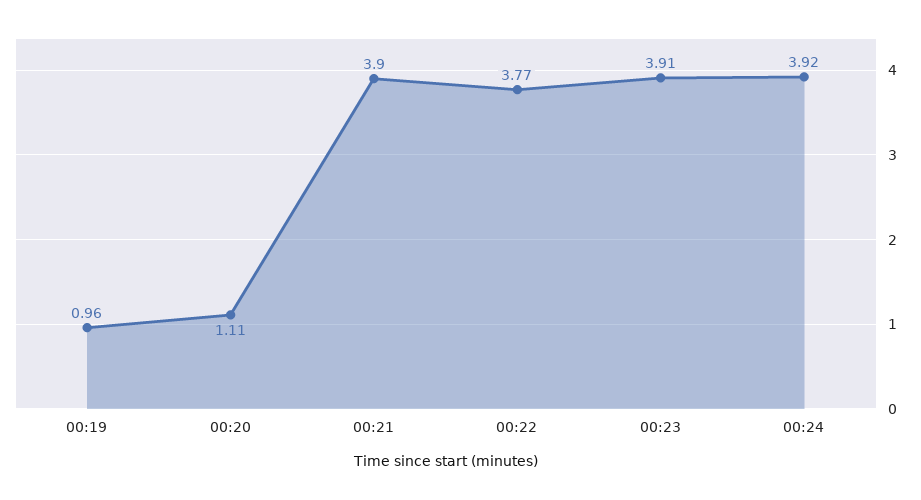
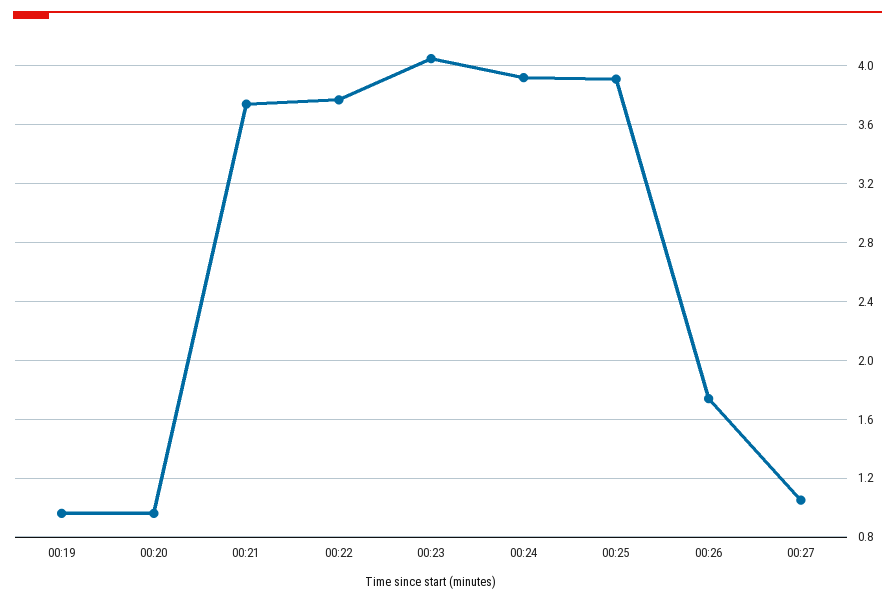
00:20: 1.11 -> 0.95
00:21: 3.9 -> 3.75
00:23: 3.91 -> 4.05
00:25: none -> 3.9
00:26: none -> 1.75
00:27: none -> 1.05

